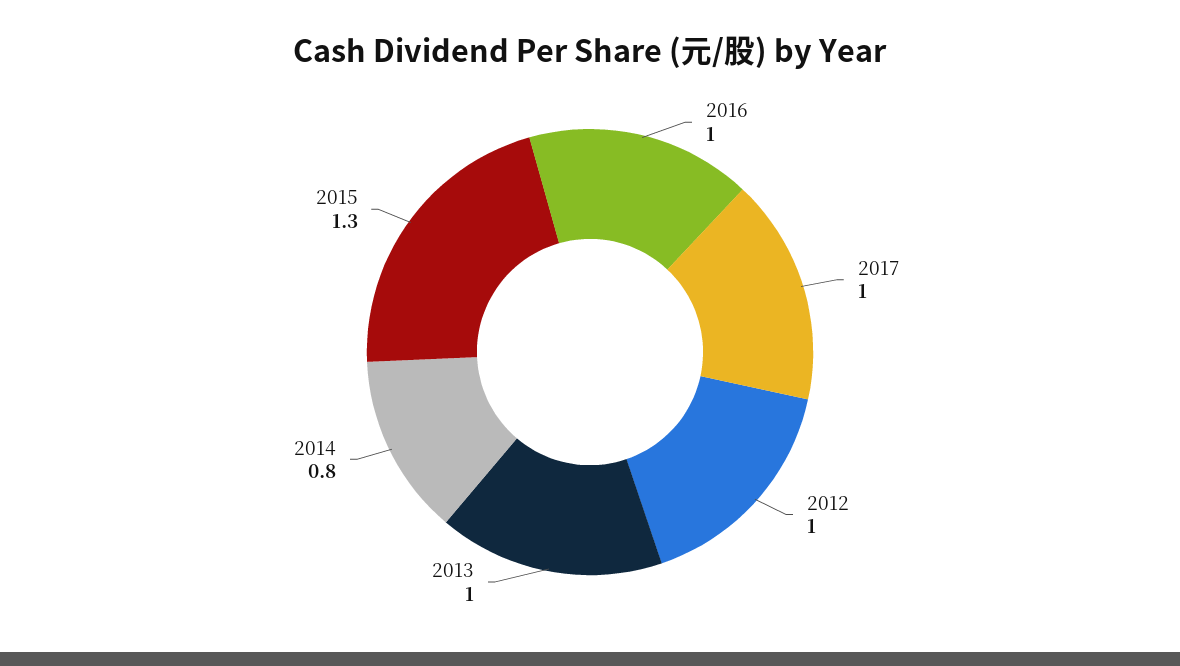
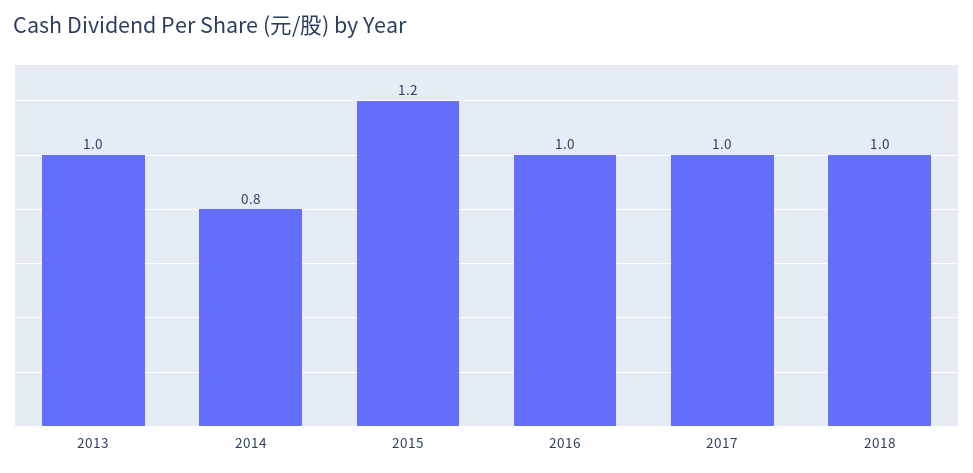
2012: 1 -> none
2015: 1.3 -> 1.2
2018: none -> 1

